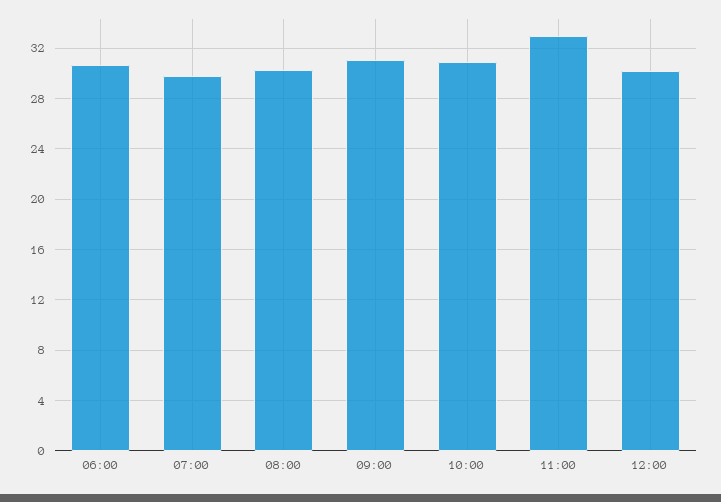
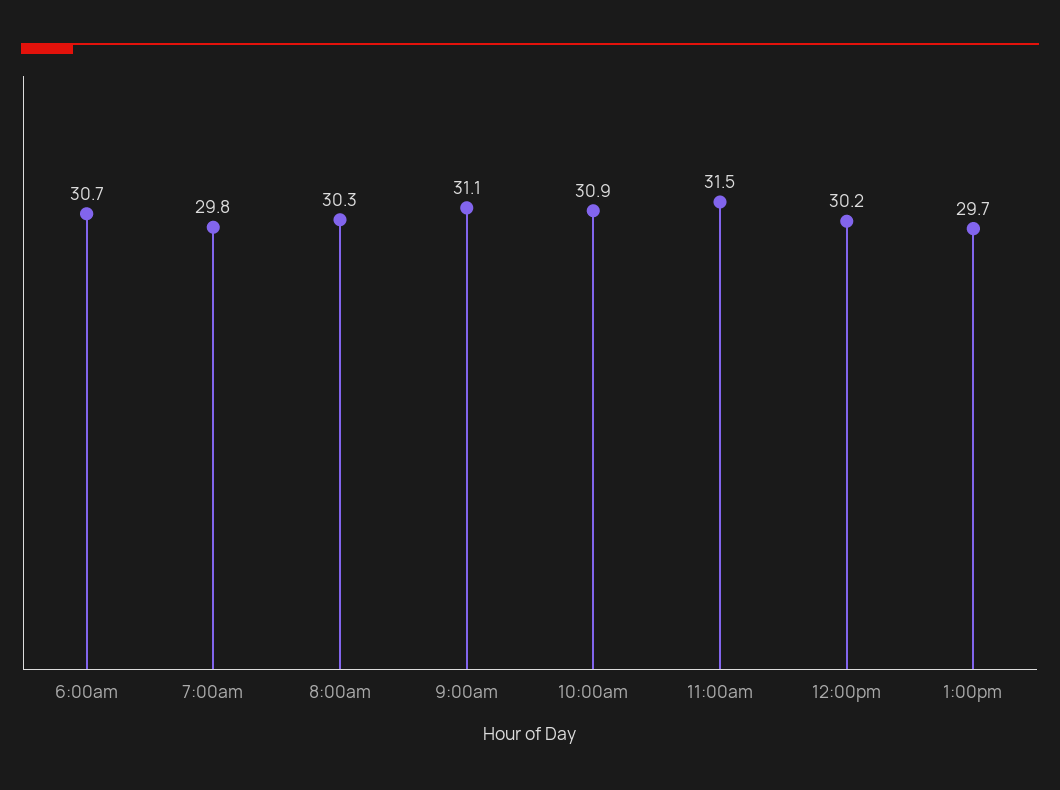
11:00: 33 -> 31.5
1:00pm: none -> 29.7

